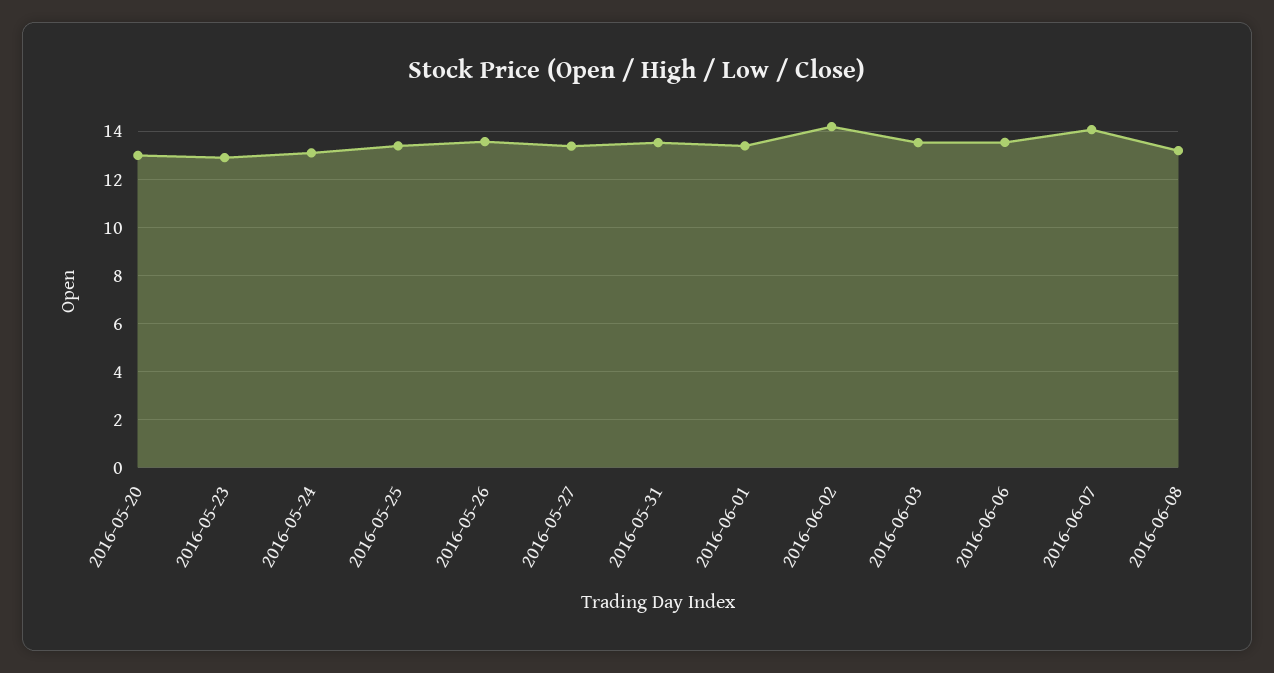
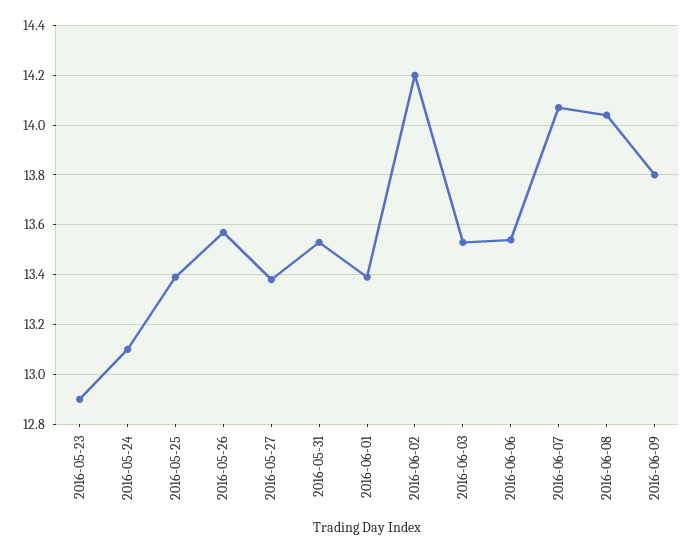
2016-05-20: 13 -> none
2016-06-08: 13.25 -> 14.05
2016-06-09: none -> 13.8

